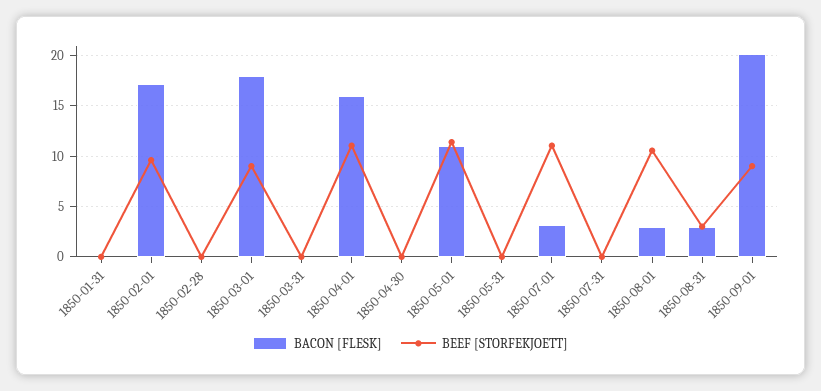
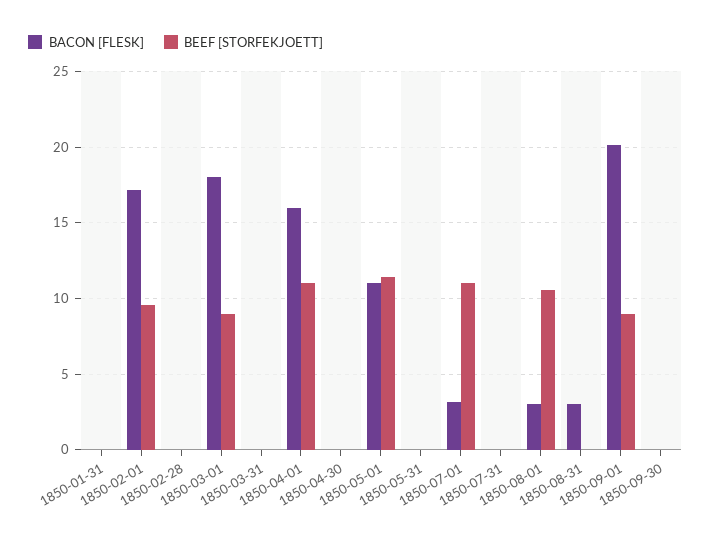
BEEF [STORFEKJOETT], 1850-08-31: 3 -> 0
BACON [FLESK], 1850-09-30: none -> 0
BEEF [STORFEKJOETT], 1850-09-30: none -> 0

